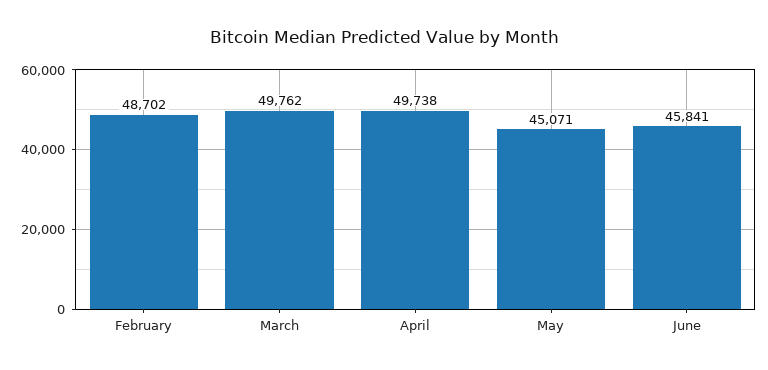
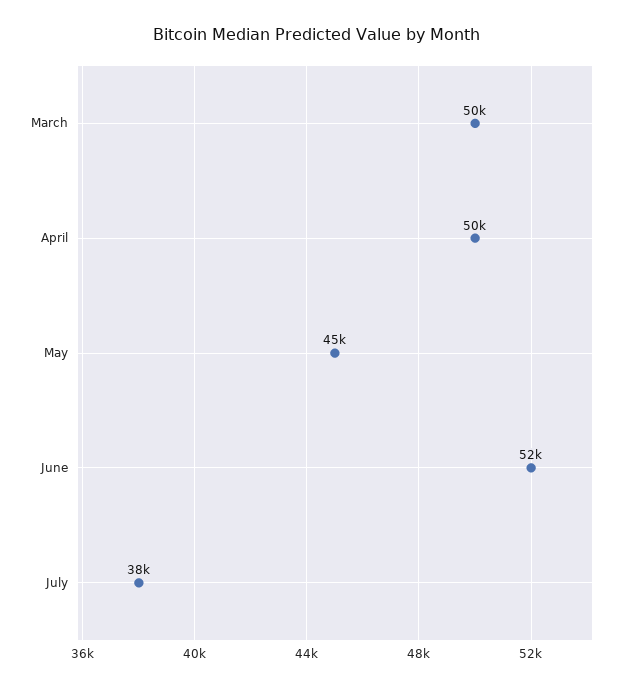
February: 48702 -> none
June: 45841 -> 52000
July: none -> 38000

